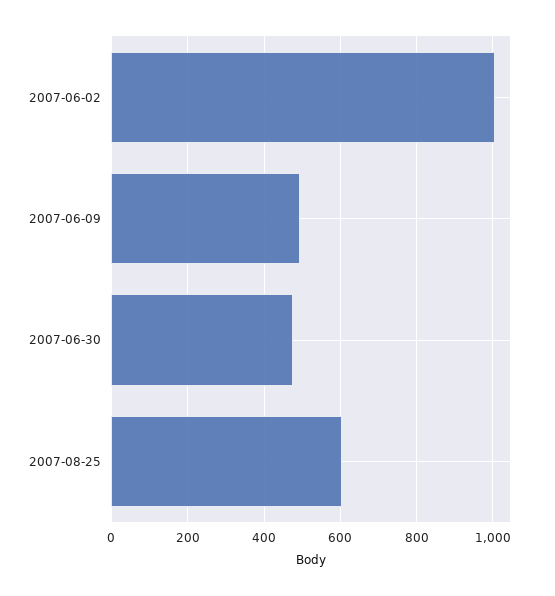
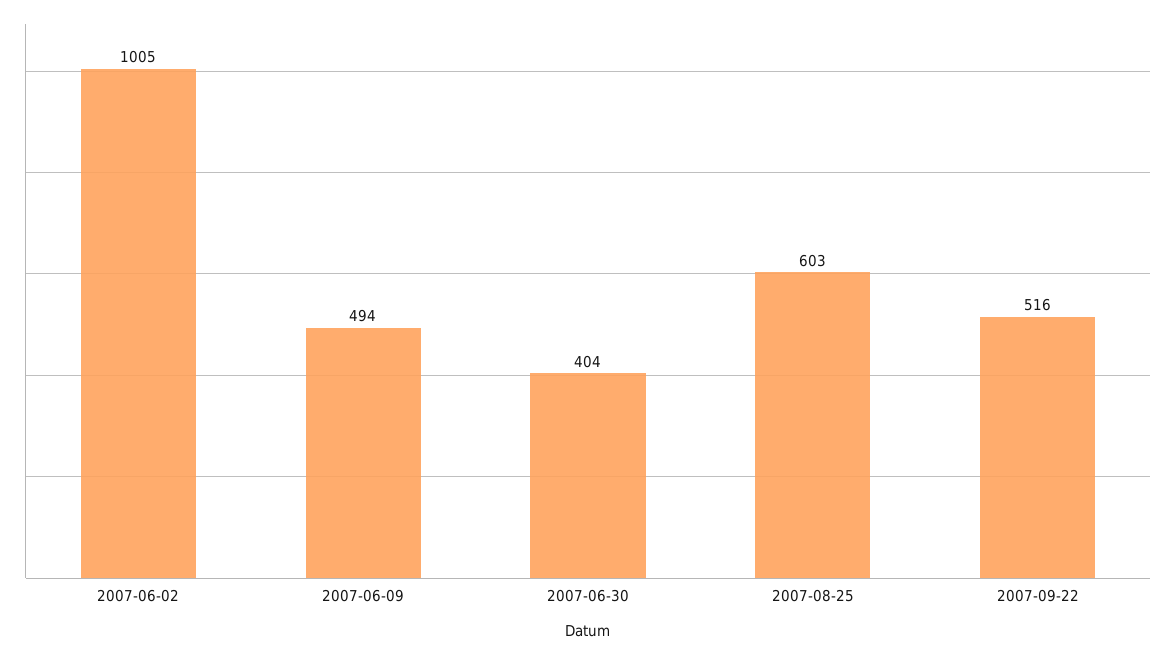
2007-06-30: 480 -> 404
2007-09-22: none -> 516

